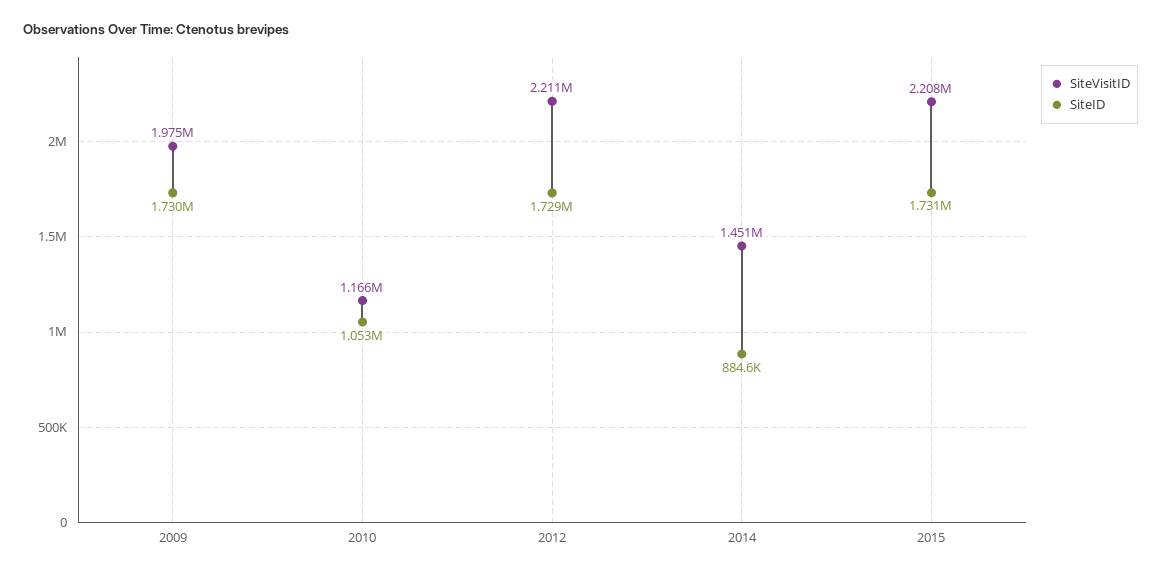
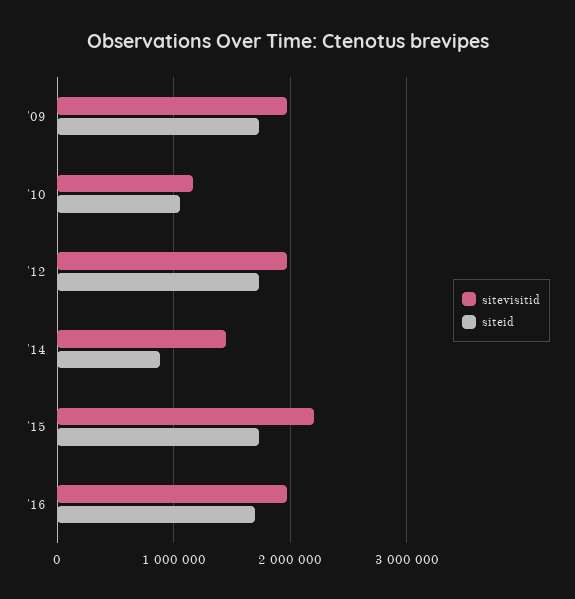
SiteVisitID, 2012: 2211000 -> 2000000
SiteVisitID, '16: none -> 2000000
SiteID, '16: none -> 1700000

